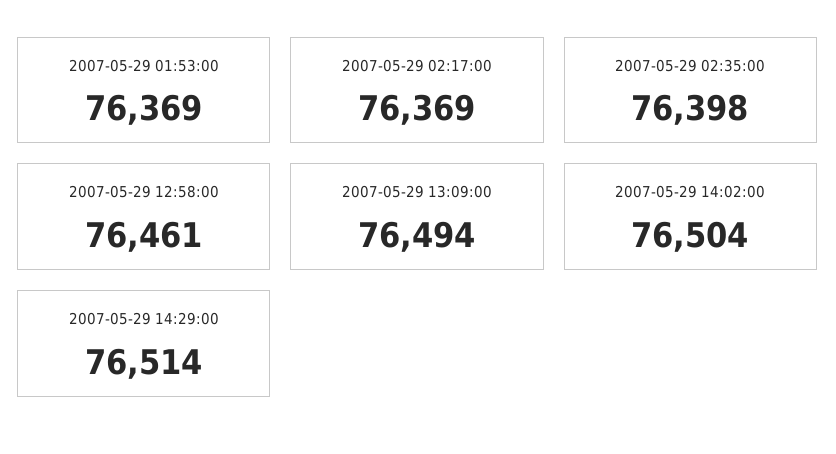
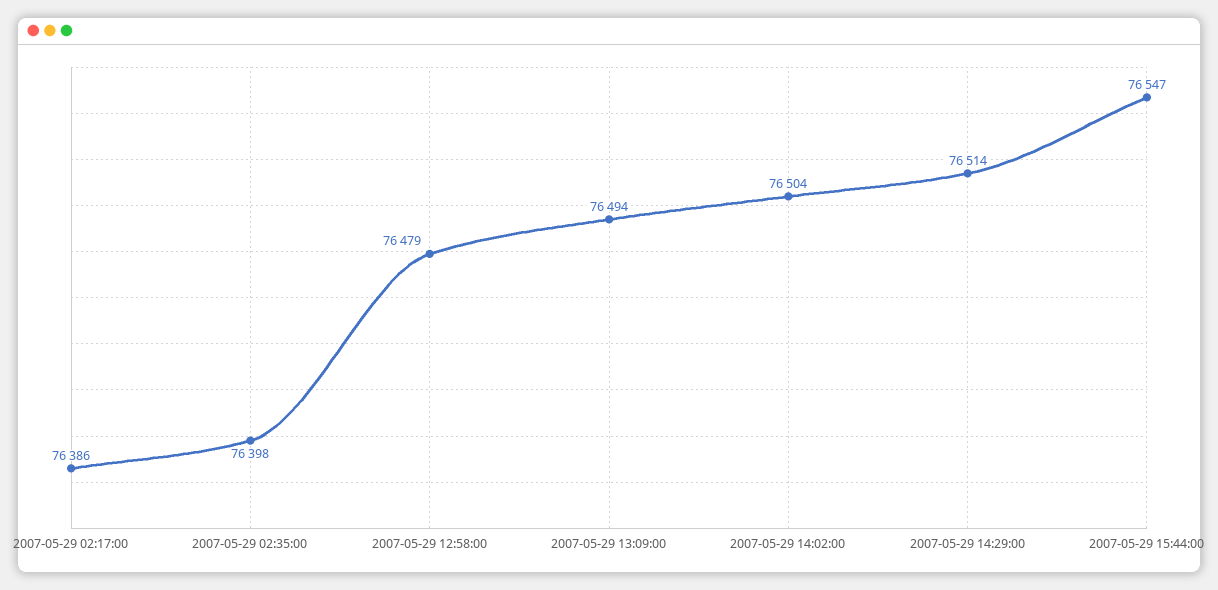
2007-05-29 01:53:00: 76369 -> none
2007-05-29 02:17:00: 76369 -> 76386
2007-05-29 12:58:00: 76461 -> 76479
2007-05-29 15:44:00: none -> 76547

